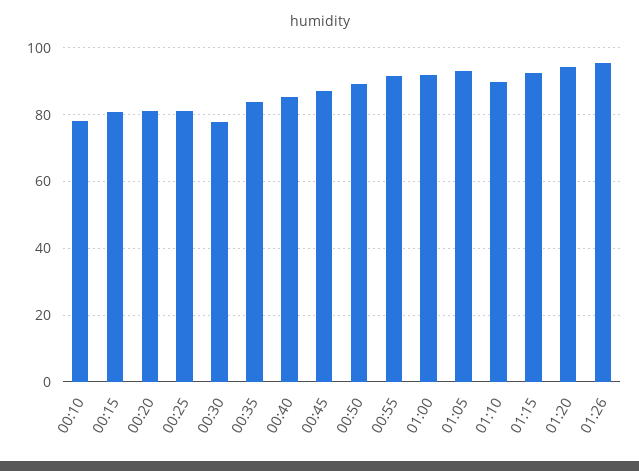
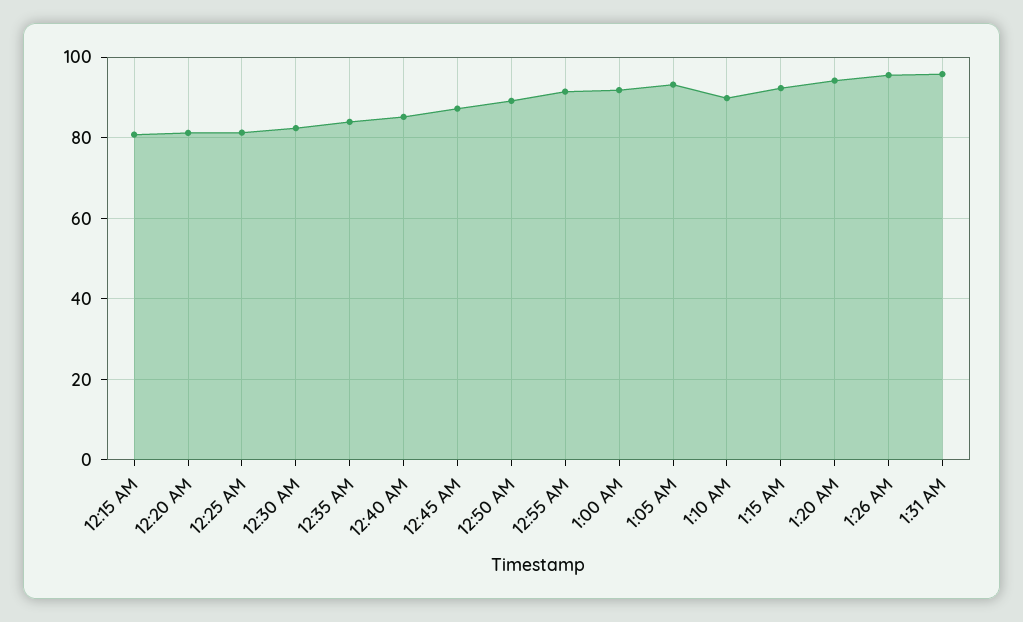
00:10: 78 -> none
00:30: 78 -> 82
1:31 AM: none -> 96

